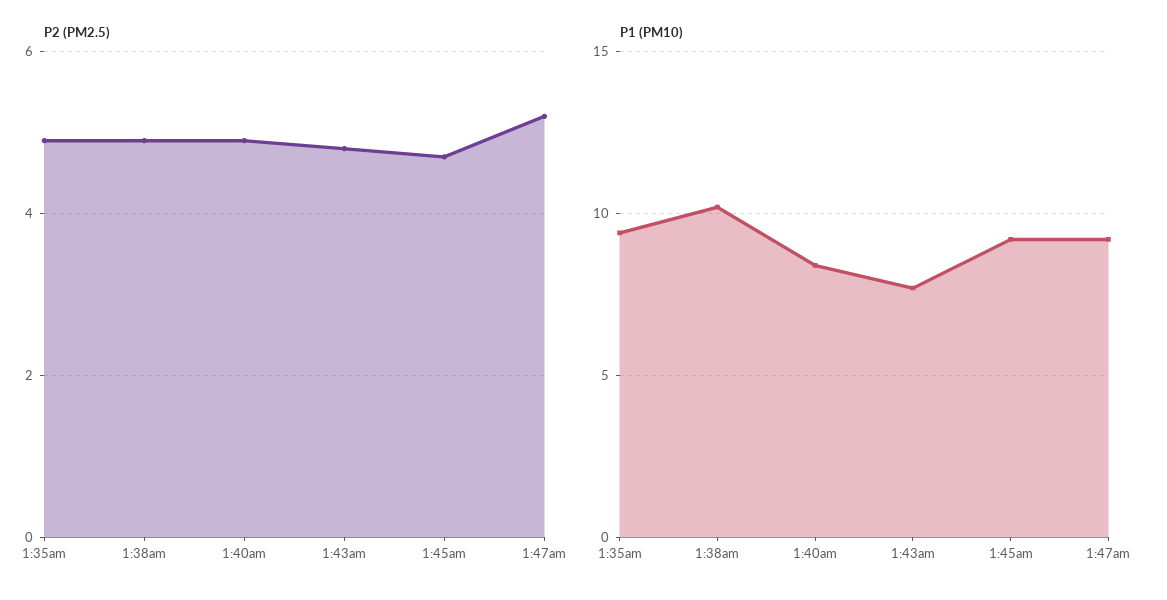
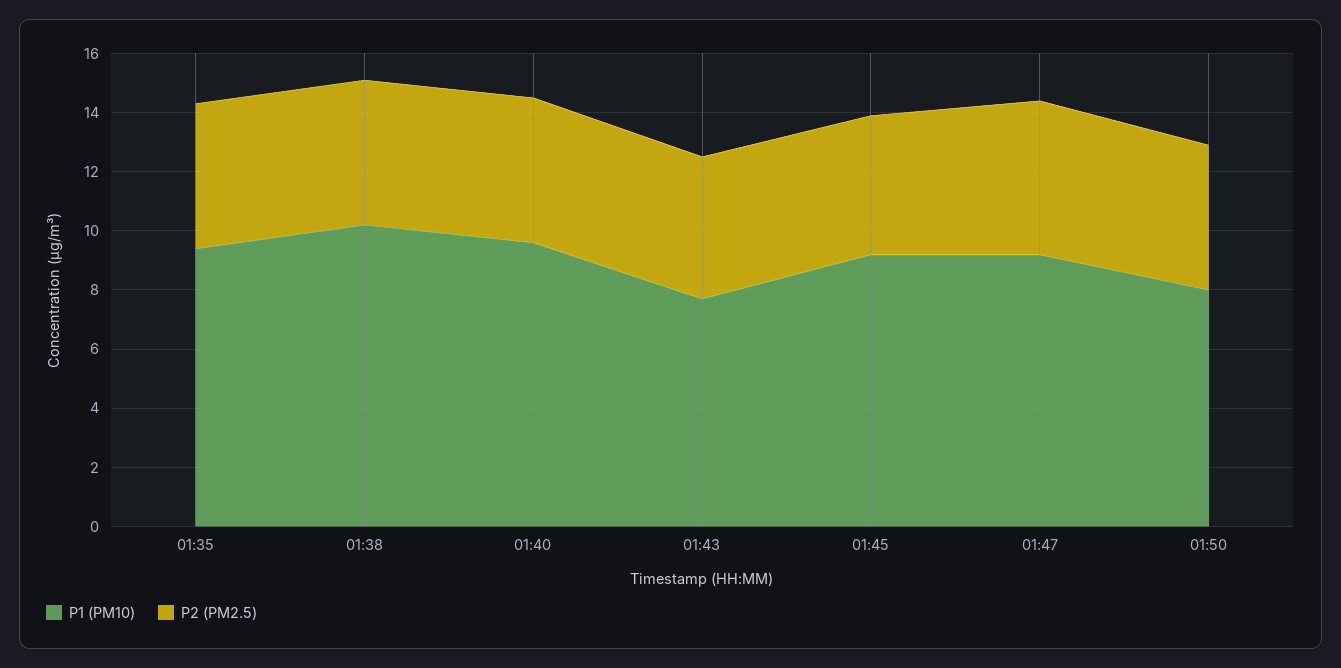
P1 (PM10), 1:40am: 8.5 -> 9.5
P1 (PM10), 01:50: none -> 8
P2 (PM2.5), 01:50: none -> 5

